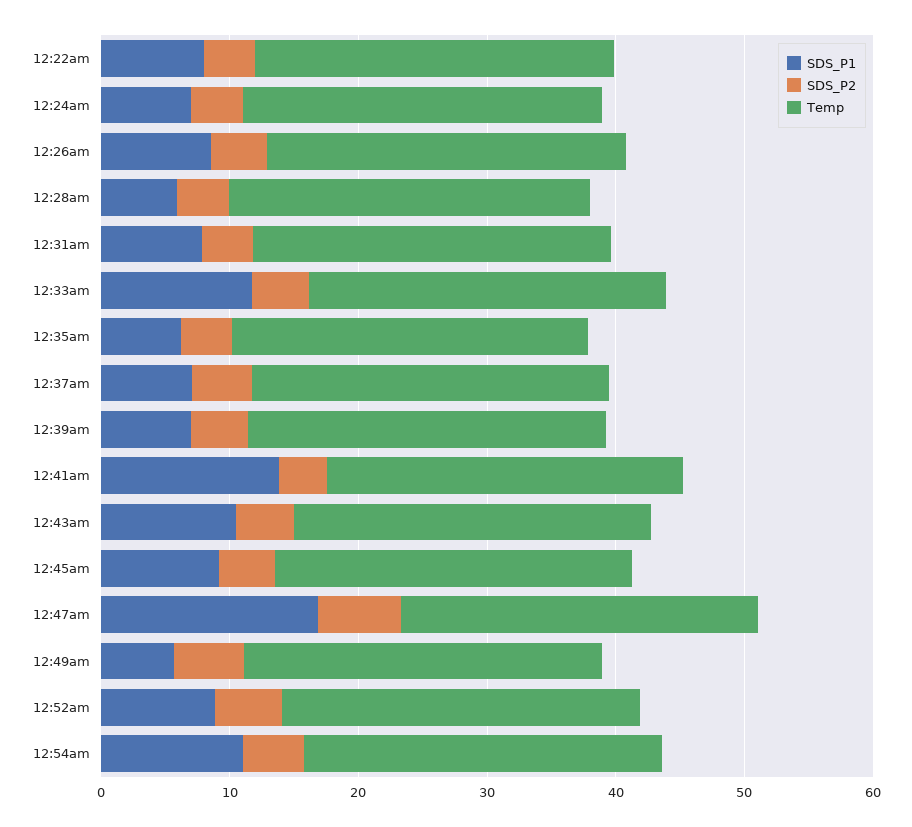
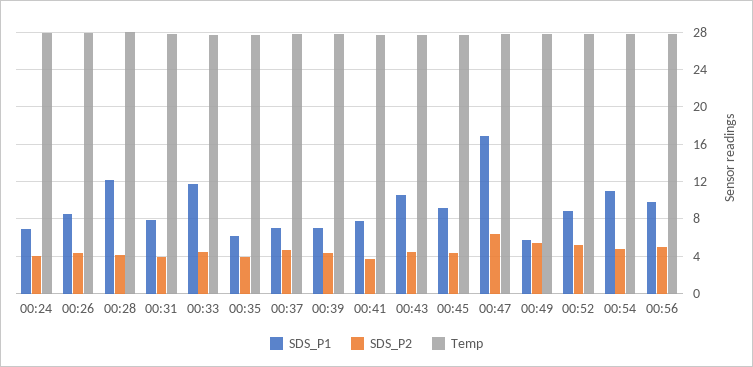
SDS_P1, 12:22am: 8 -> none
SDS_P2, 12:22am: 4 -> none
Temp, 12:22am: 28 -> none
SDS_P1, 12:28am: 6 -> 12
SDS_P1, 12:41am: 14 -> 8
SDS_P1, 00:56: none -> 10
SDS_P2, 00:56: none -> 5
Temp, 00:56: none -> 28

